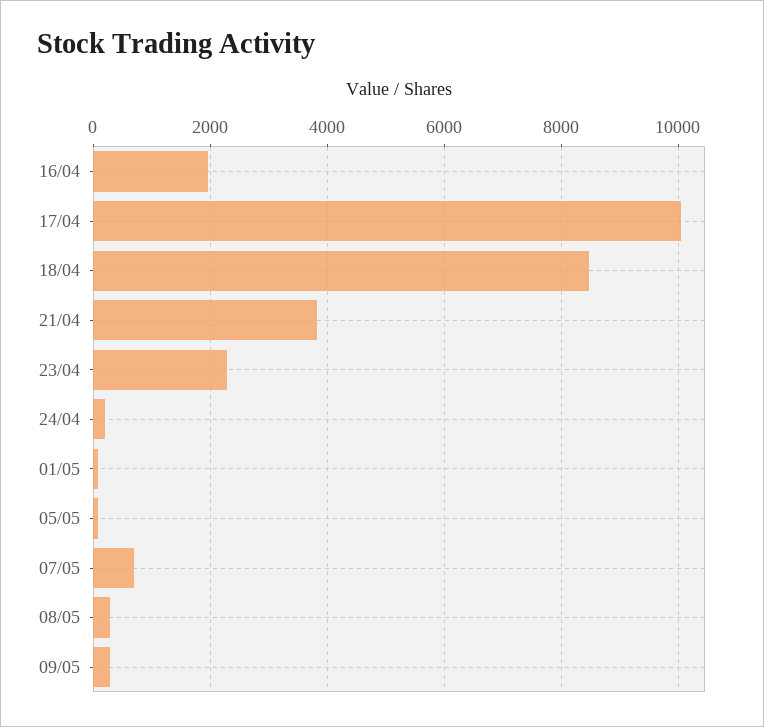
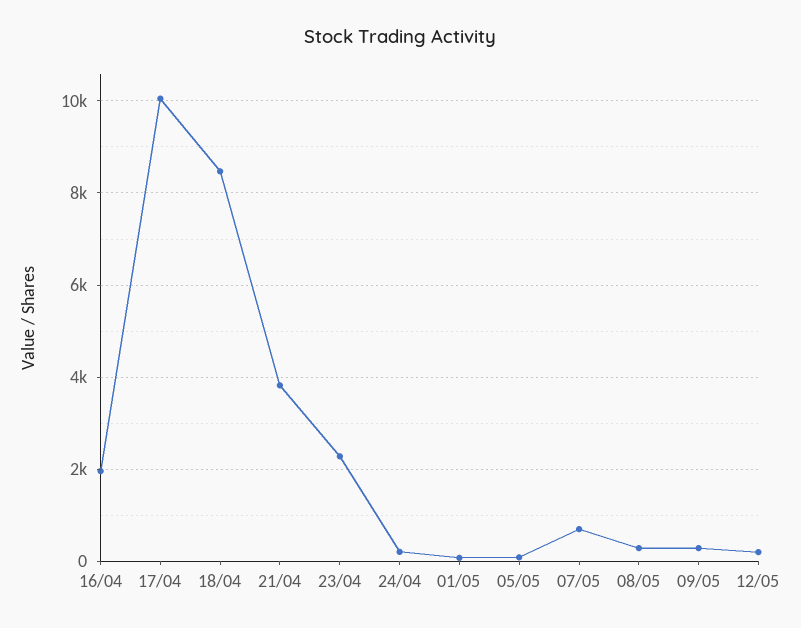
12/05: none -> 200

